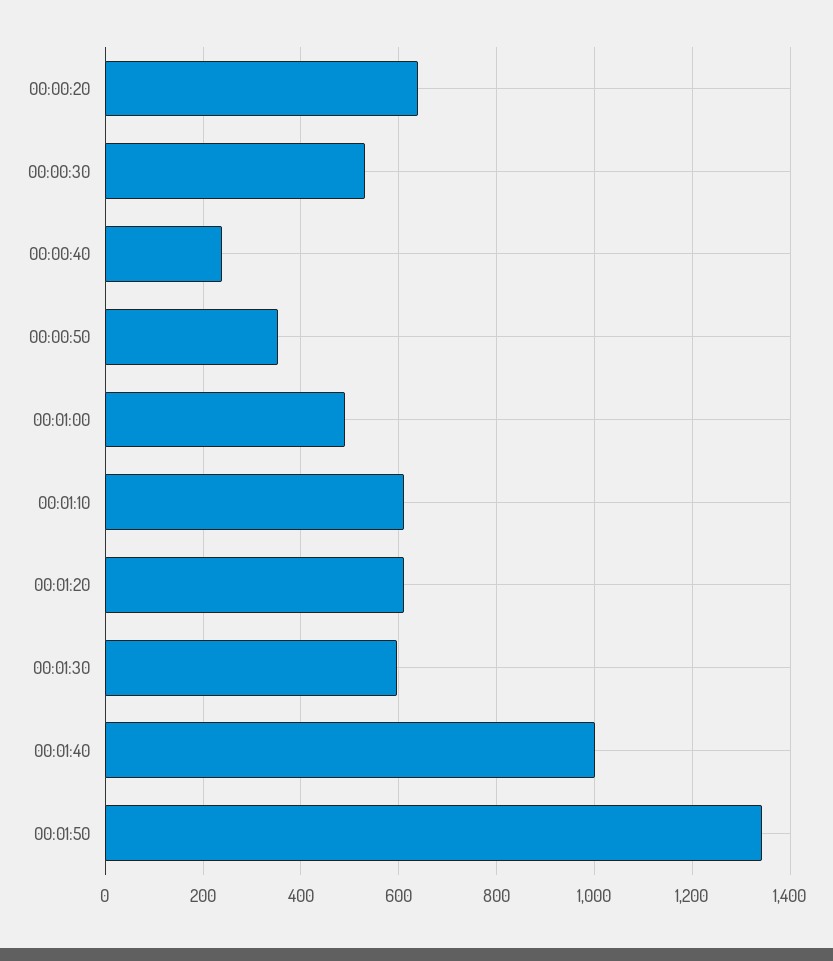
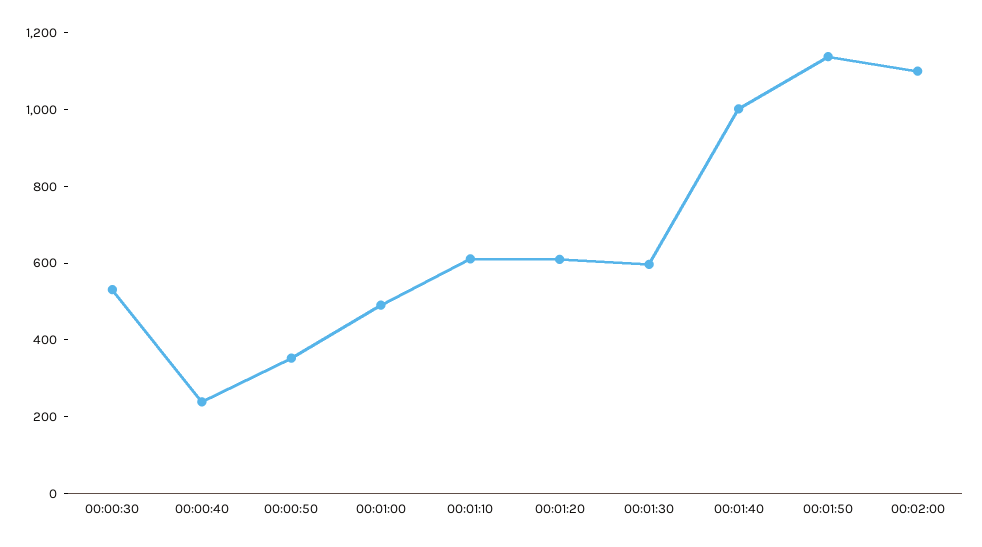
00:00:20: 640 -> none
00:01:50: 1340 -> 1150
00:02:00: none -> 1100

